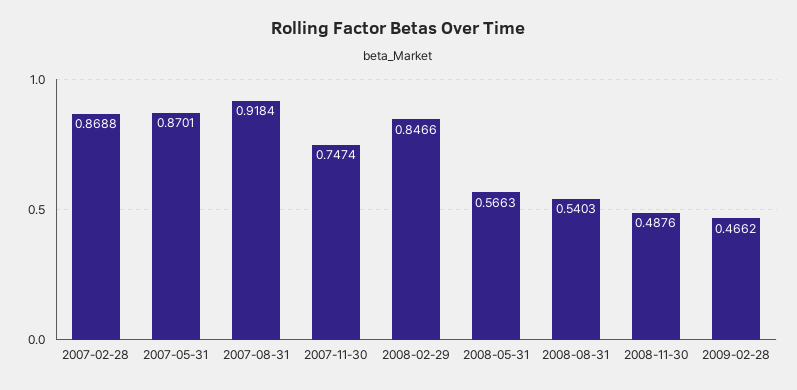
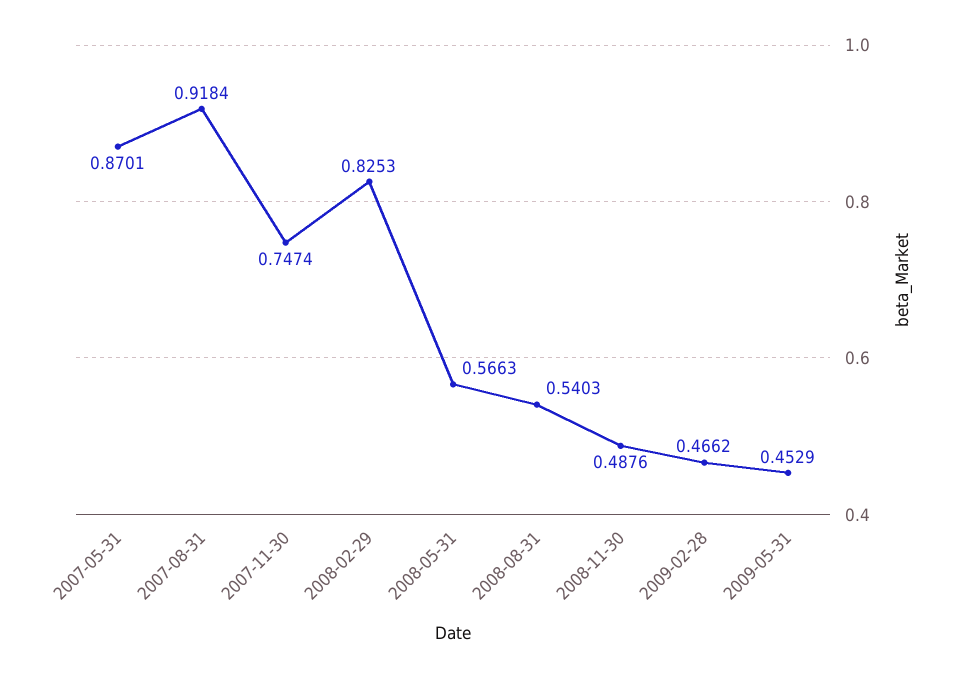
2007-02-28: 0.8688 -> none
2008-02-29: 0.8466 -> 0.8253
2009-05-31: none -> 0.4529

